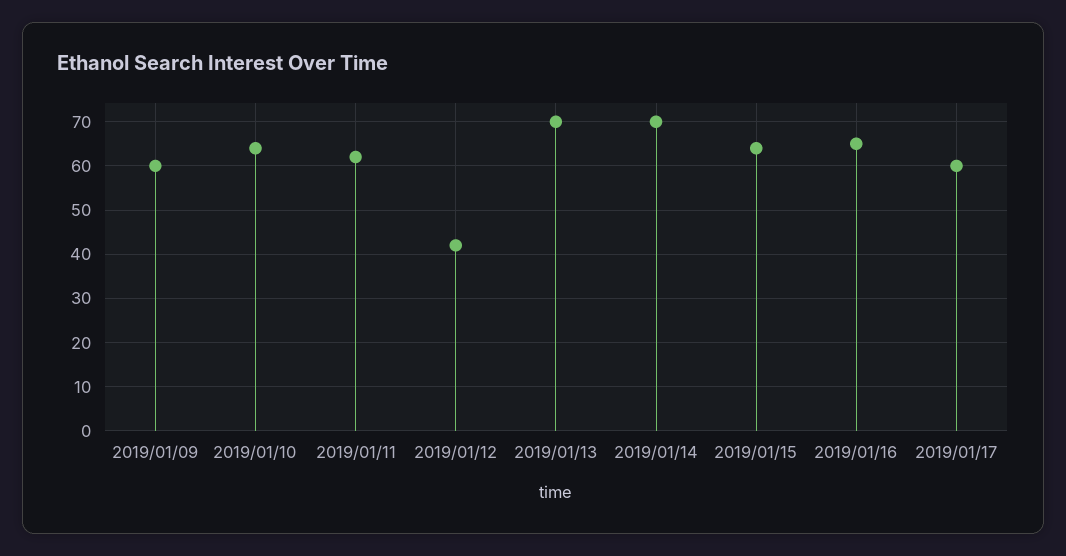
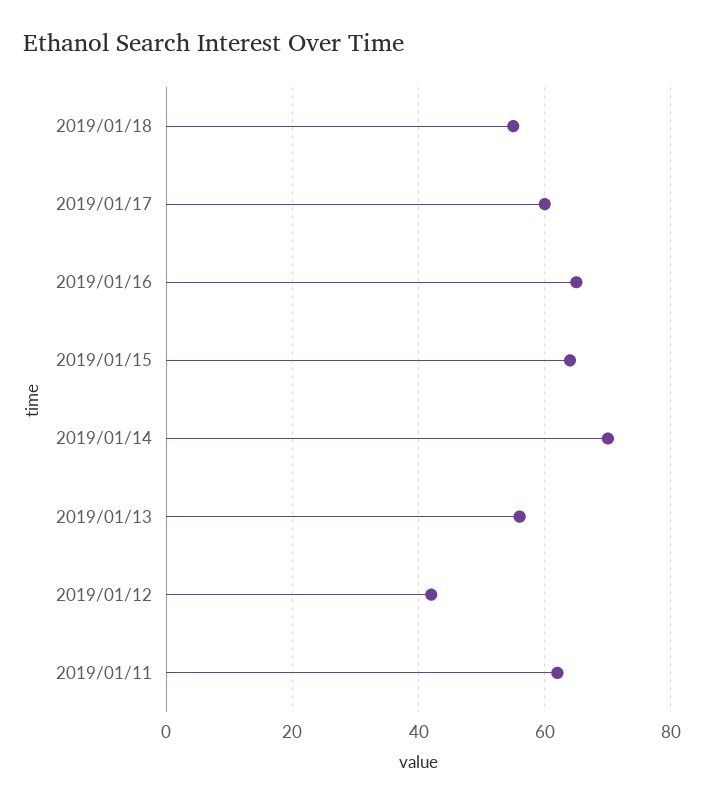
2019/01/09: 60 -> none
2019/01/10: 65 -> none
2019/01/13: 70 -> 55
2019/01/18: none -> 55

